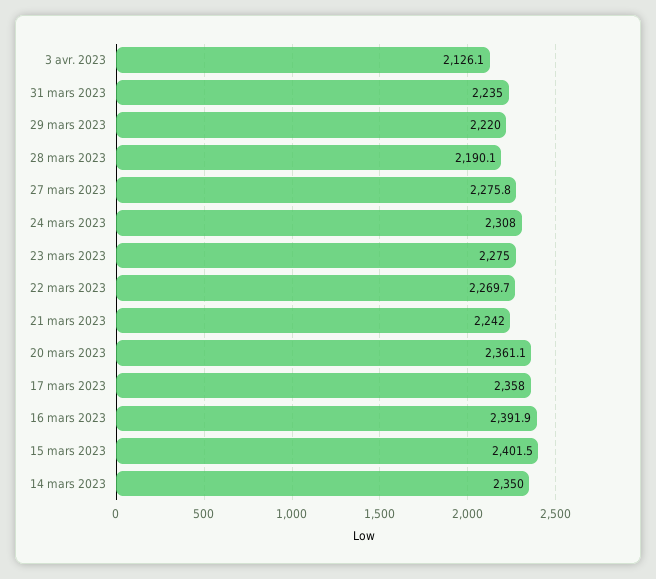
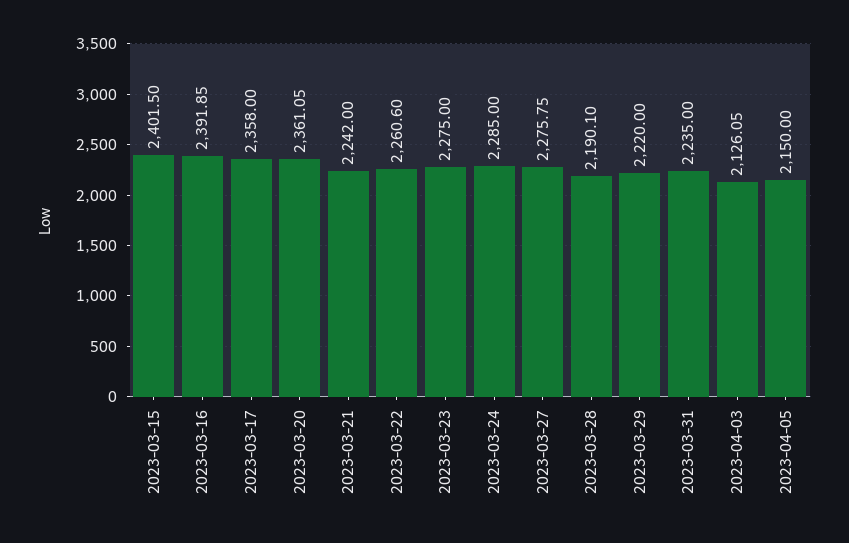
24 mars 2023: 2308 -> 2285
22 mars 2023: 2269.7 -> 2260.6
14 mars 2023: 2350 -> none
2023-04-05: none -> 2150

